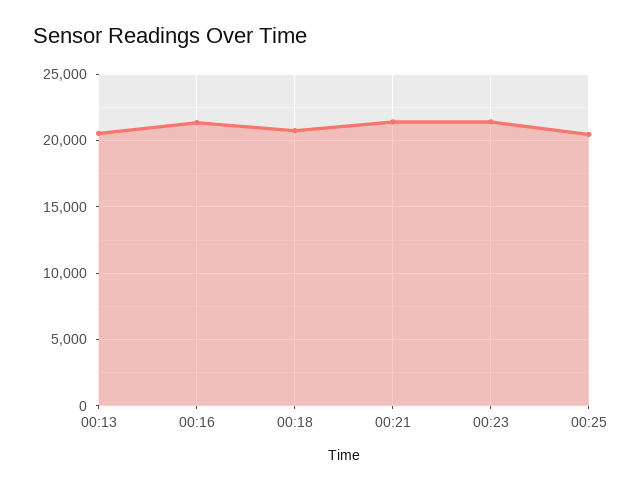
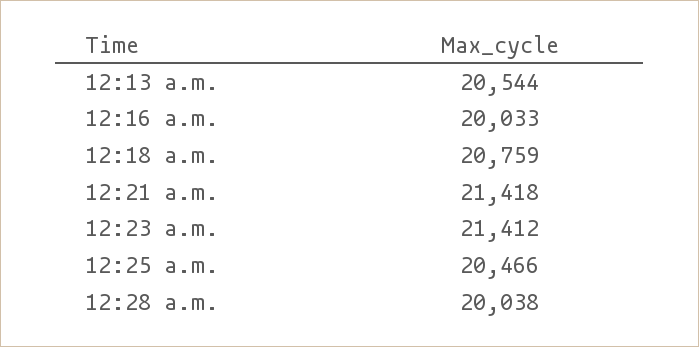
00:16: 21500 -> 20033
12:28 a.m.: none -> 20038

